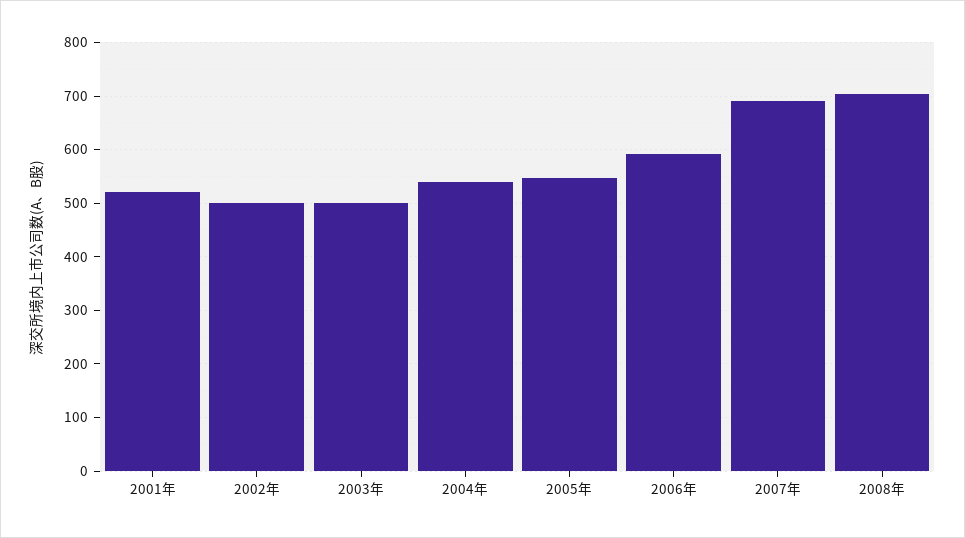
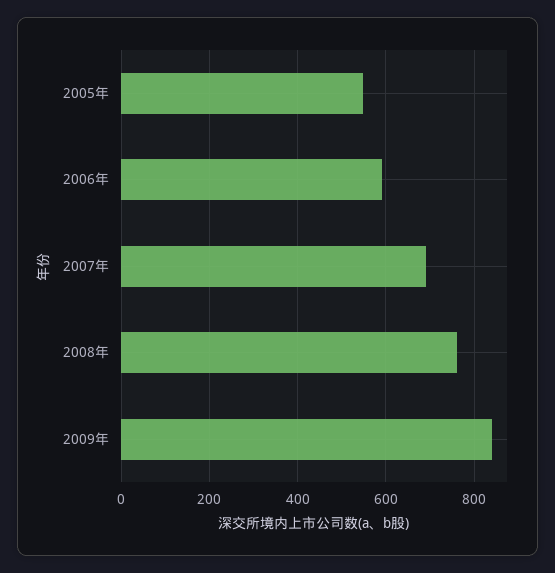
2001年: 520 -> none
2002年: 500 -> none
2003年: 500 -> none
2004年: 540 -> none
2008年: 700 -> 760
2009年: none -> 840

